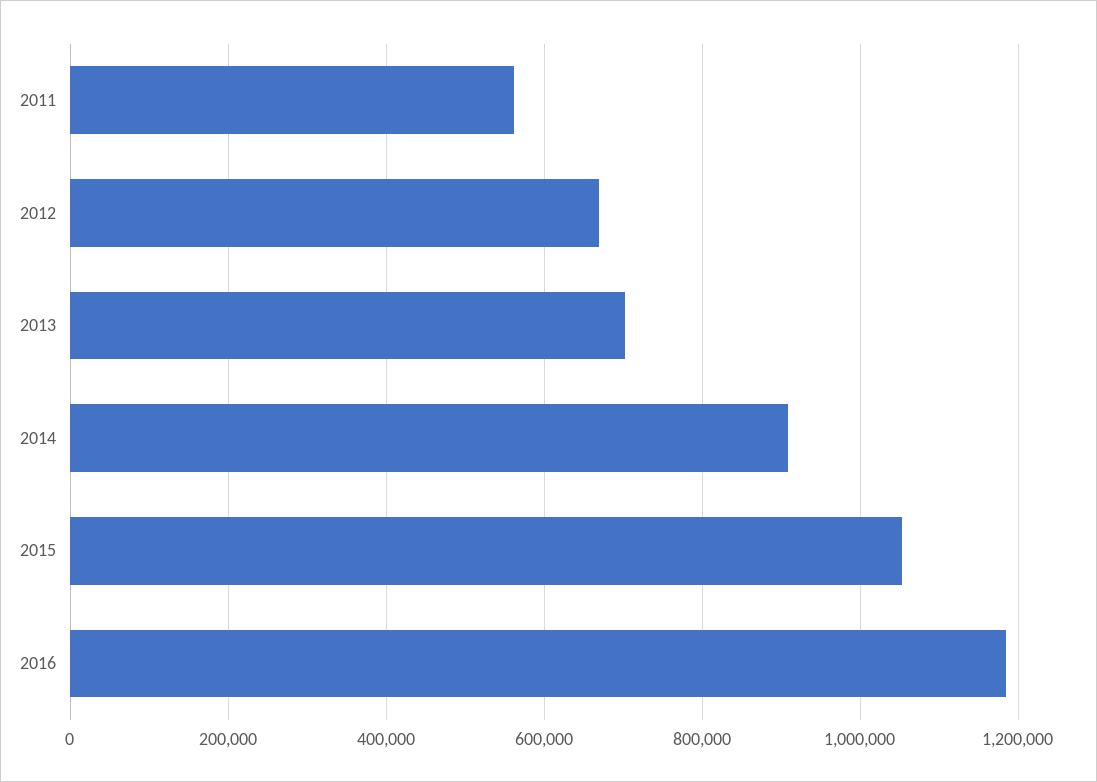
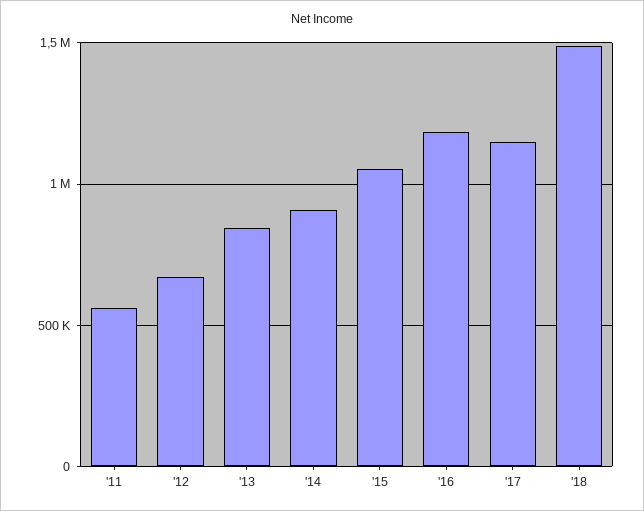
2013: 700000 -> 850000
'17: none -> 1150000
'18: none -> 1500000

